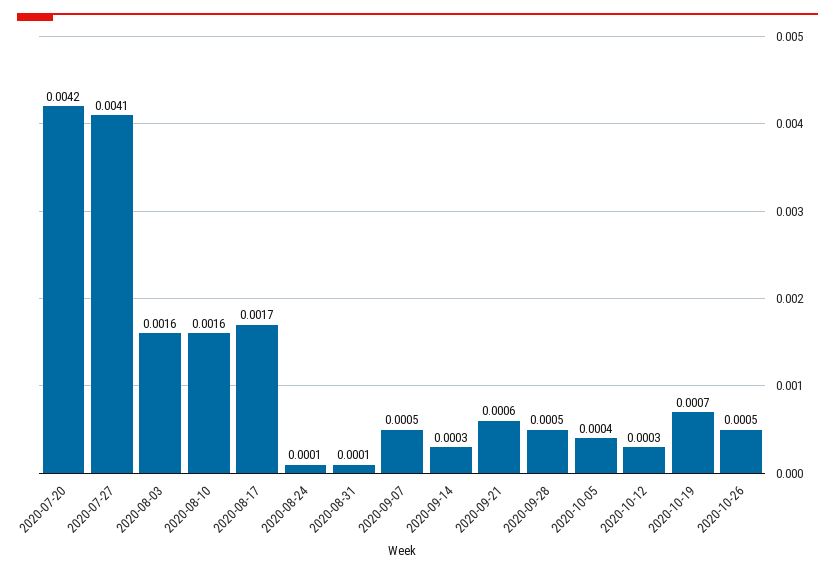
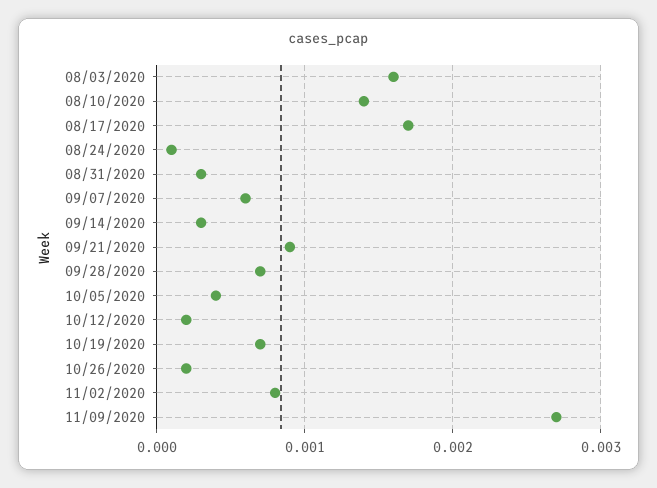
2020-07-20: 0.0042 -> none
2020-07-27: 0.0041 -> none
2020-08-10: 0.0016 -> 0.0014
2020-08-31: 0.0001 -> 0.0003
2020-09-07: 0.0005 -> 0.0006
2020-09-21: 0.0006 -> 0.0009
2020-09-28: 0.0005 -> 0.0007
2020-10-12: 0.0003 -> 0.0002
2020-10-26: 0.0005 -> 0.0002
11/02/2020: none -> 0.0008
11/09/2020: none -> 0.0027

